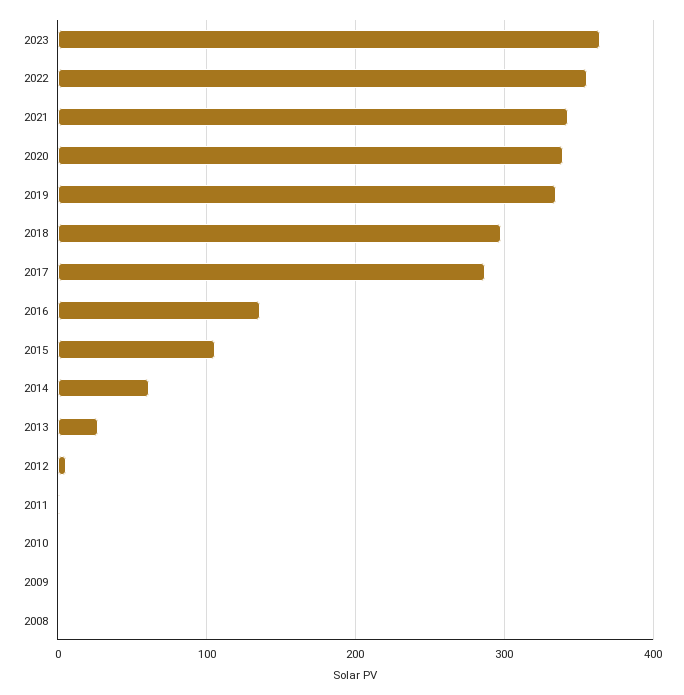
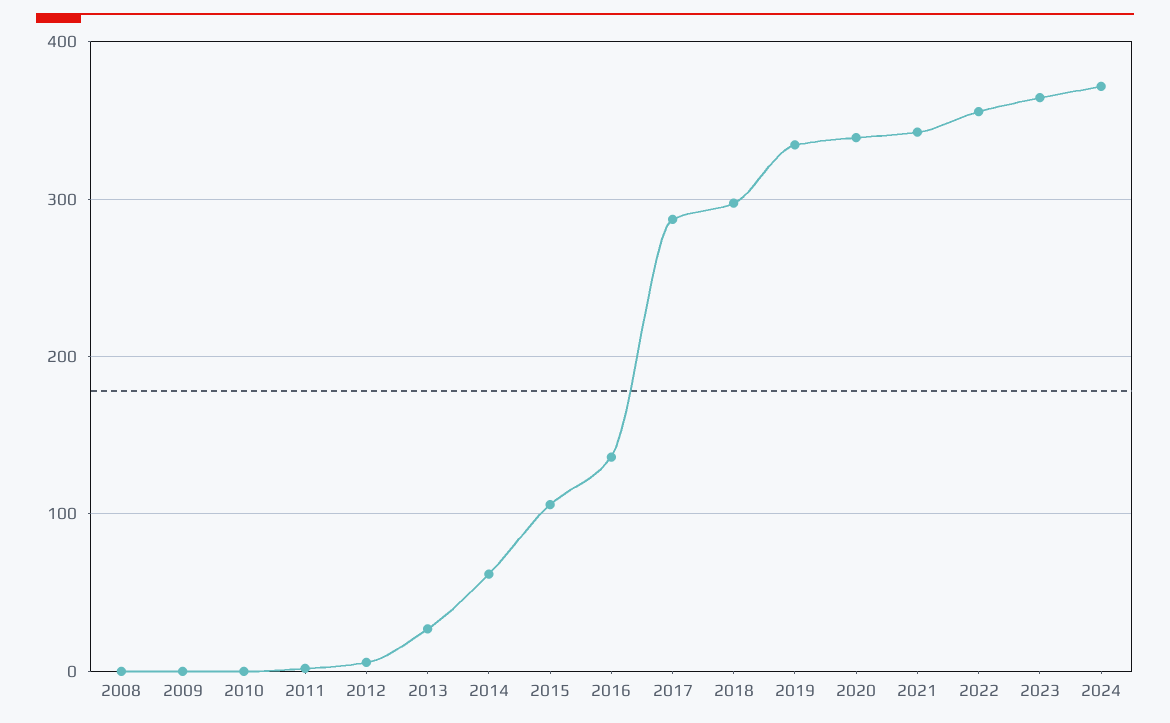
2024: none -> 370

